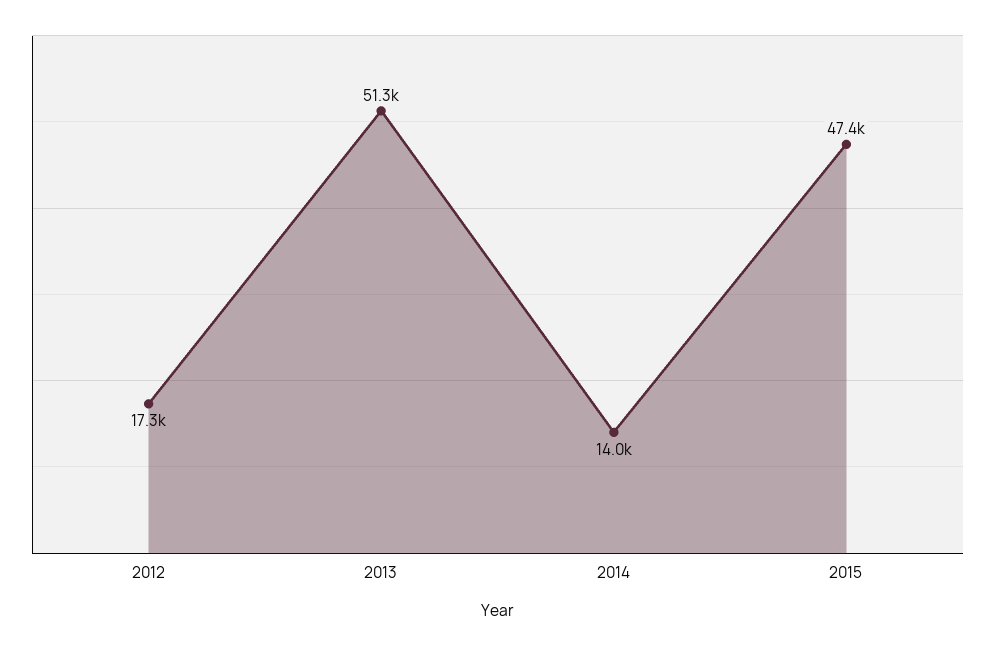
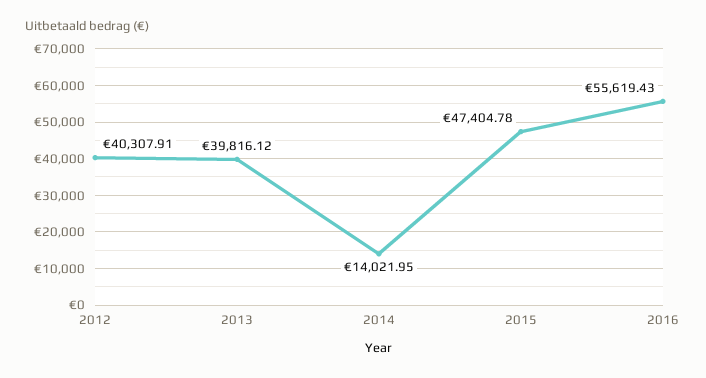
2012: 17300 -> 40307.91
2013: 51300 -> 39816.12
2016: none -> 55619.43

